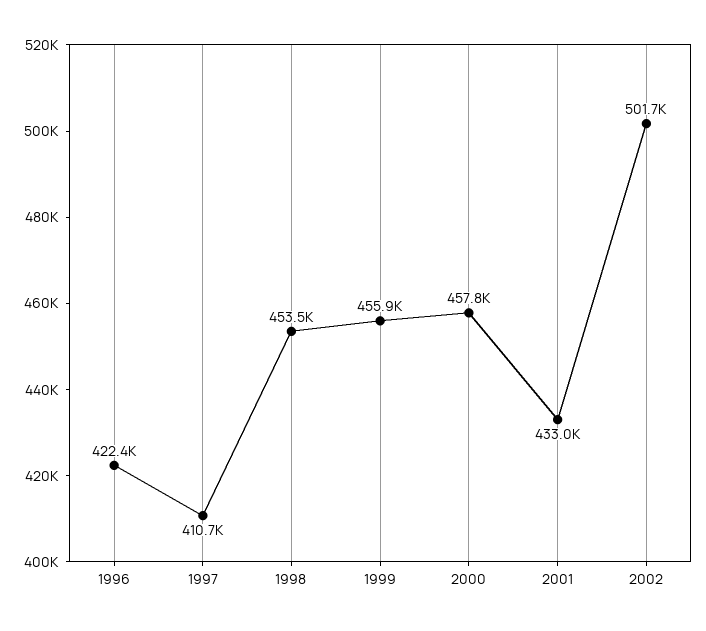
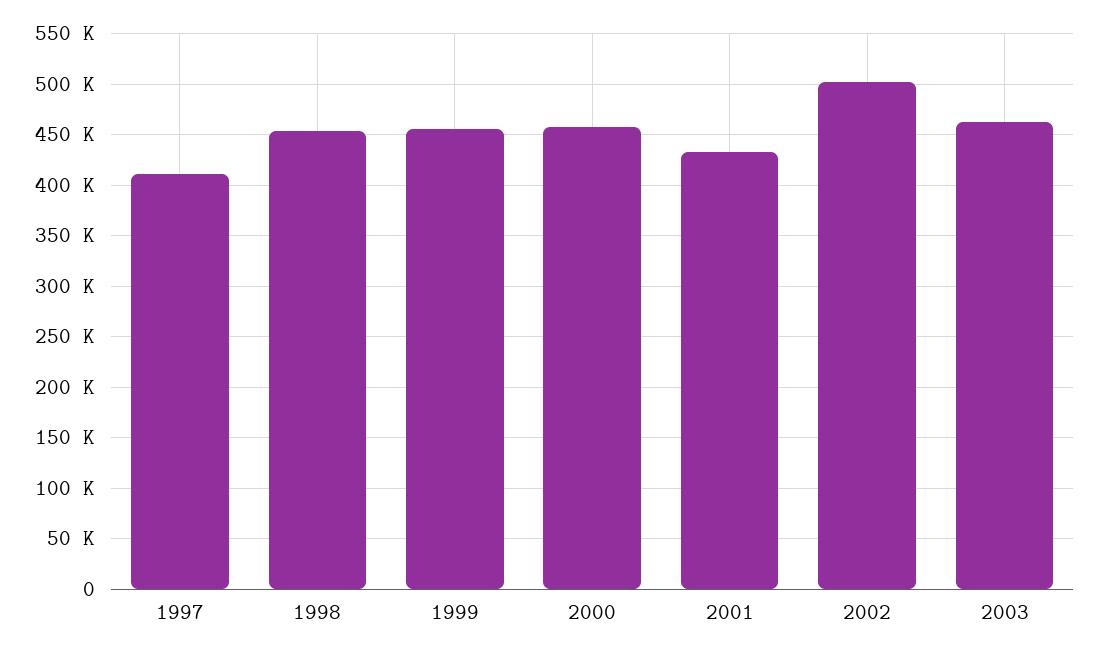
1996: 422400 -> none
2003: none -> 460000

